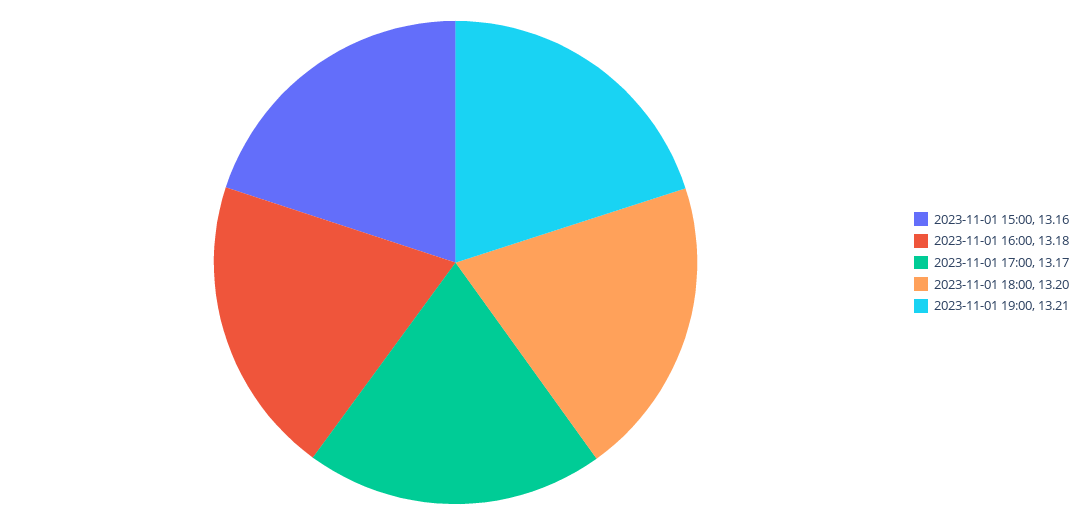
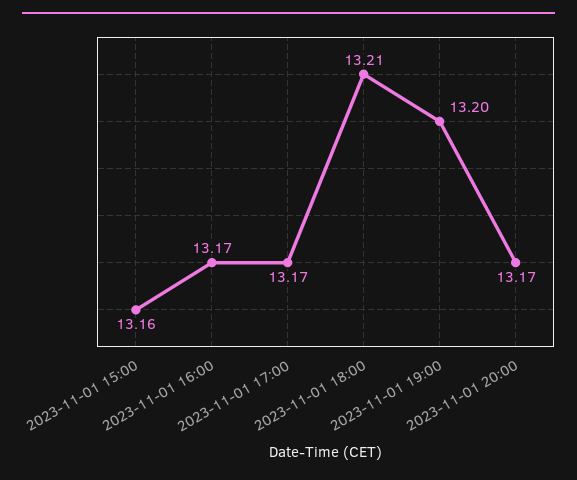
2023-11-01 16:00: 13.18 -> 13.17
2023-11-01 18:00: 13.2 -> 13.21
2023-11-01 19:00: 13.21 -> 13.2
2023-11-01 20:00: none -> 13.17

